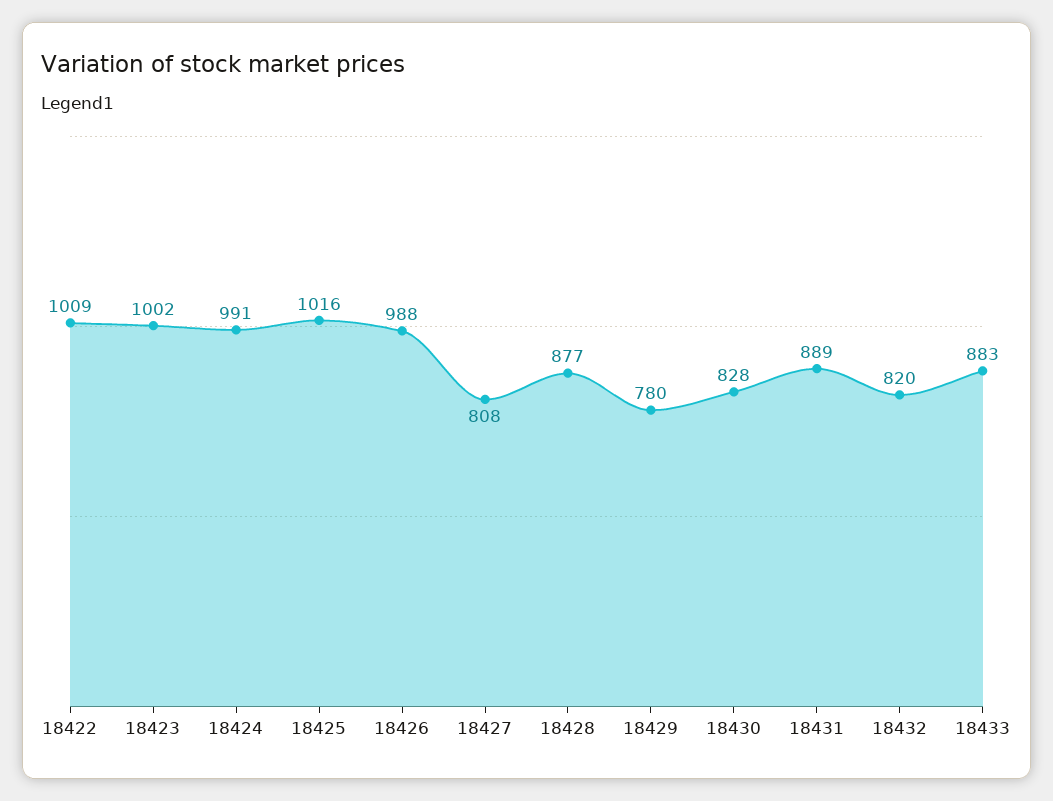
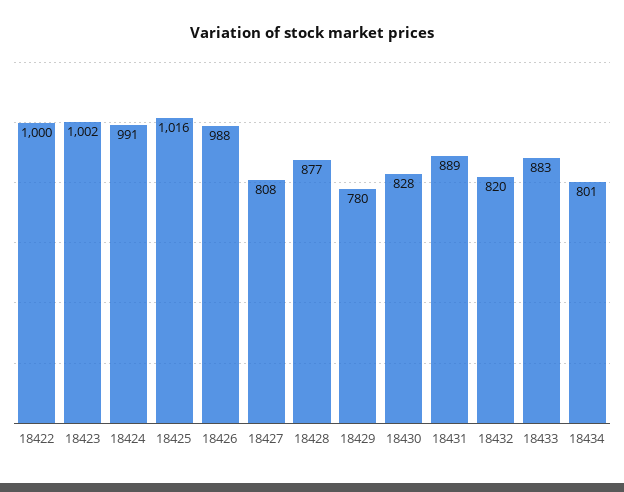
18422: 1009 -> 1000
18434: none -> 801

